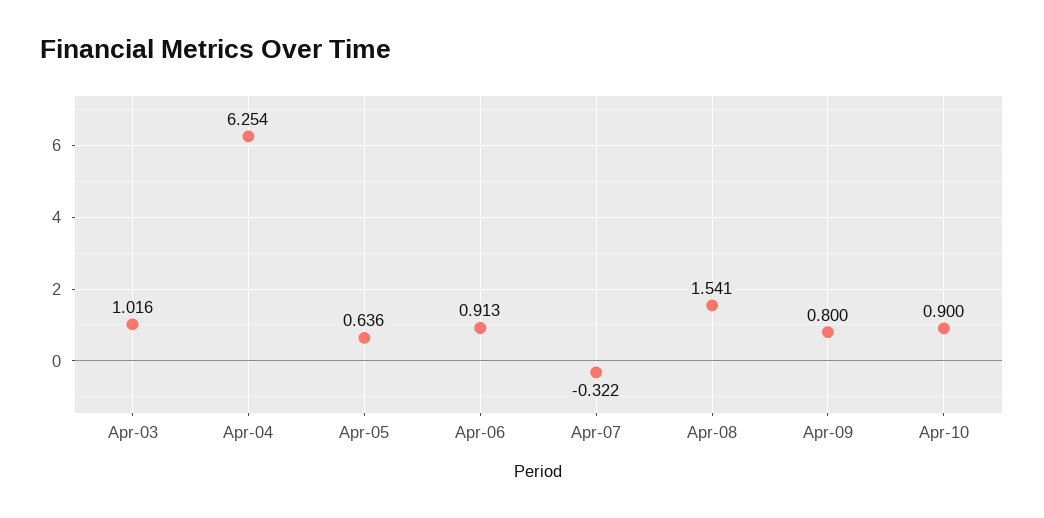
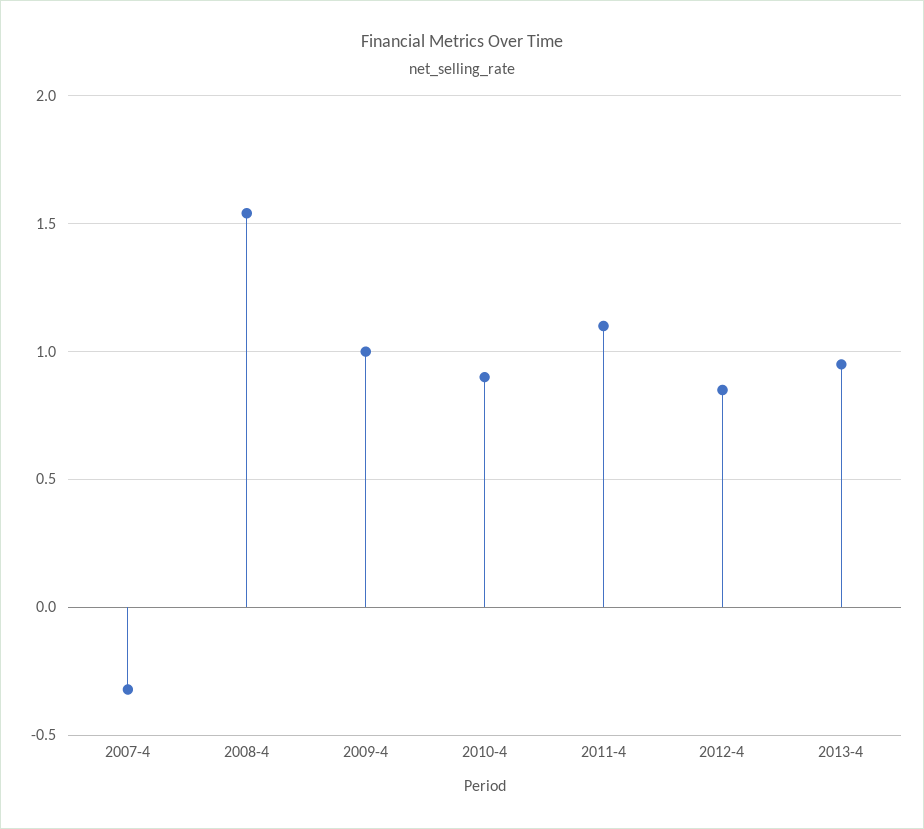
Apr-03: 1.016 -> none
Apr-04: 6.254 -> none
Apr-05: 0.636 -> none
Apr-06: 0.913 -> none
Apr-09: 0.8 -> 1
2011-4: none -> 1.1
2012-4: none -> 0.85
2013-4: none -> 0.95

